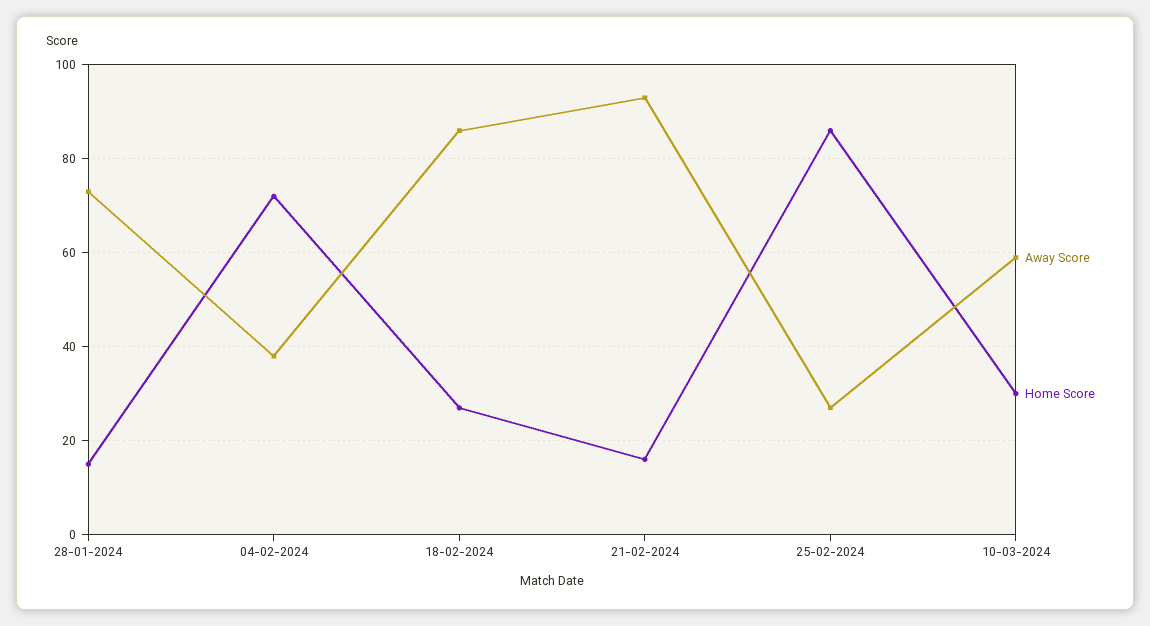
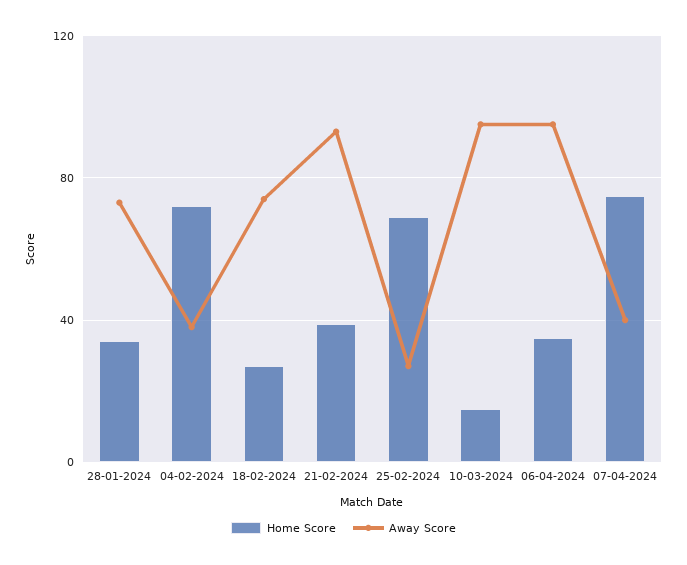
Home Score, 28-01-2024: 15 -> 35
Away Score, 18-02-2024: 85 -> 75
Home Score, 21-02-2024: 15 -> 40
Home Score, 25-02-2024: 85 -> 70
Away Score, 10-03-2024: 60 -> 95
Home Score, 10-03-2024: 30 -> 15
Home Score, 06-04-2024: none -> 35
Away Score, 06-04-2024: none -> 95
Home Score, 07-04-2024: none -> 75
Away Score, 07-04-2024: none -> 40

